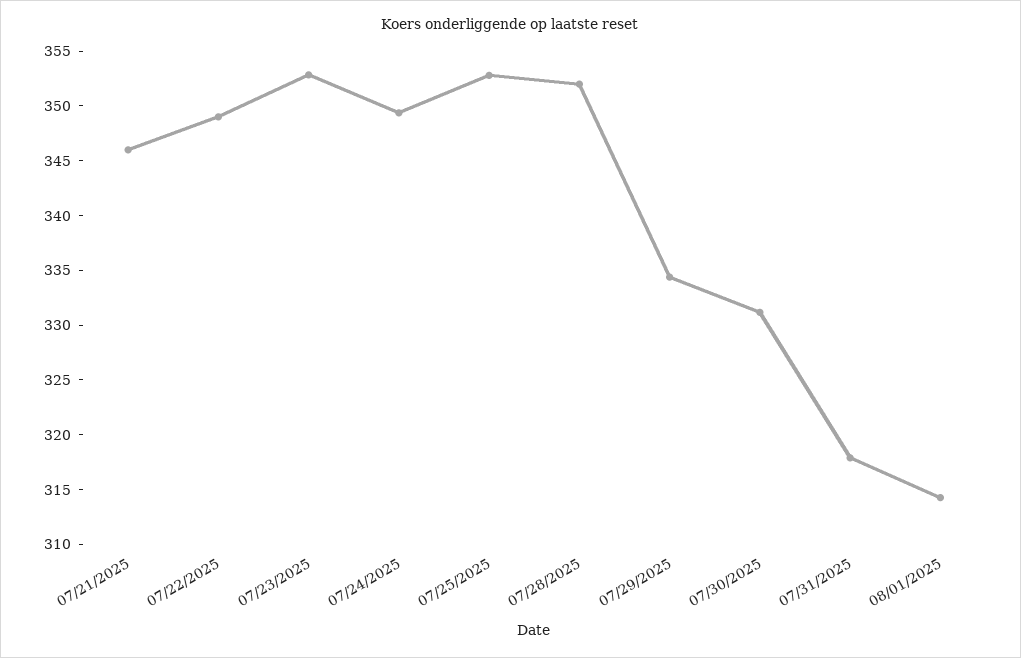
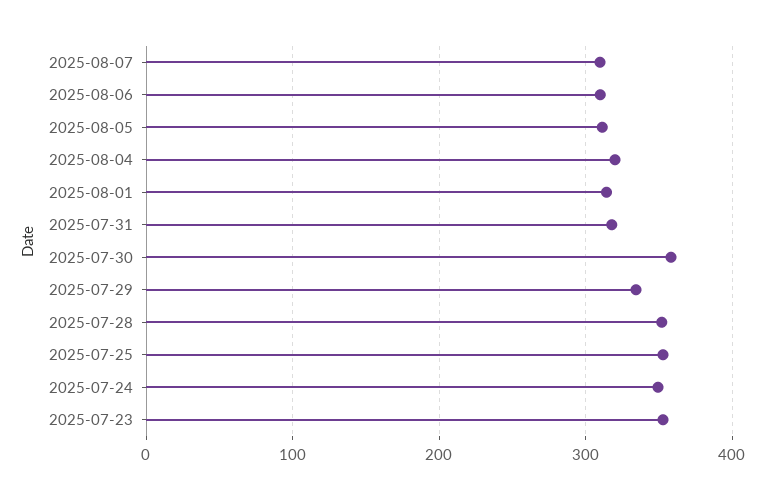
07/21/2025: 346 -> none
07/22/2025: 349 -> none
07/30/2025: 331 -> 360
2025-08-07: none -> 310
2025-08-06: none -> 310
2025-08-05: none -> 310
2025-08-04: none -> 320

